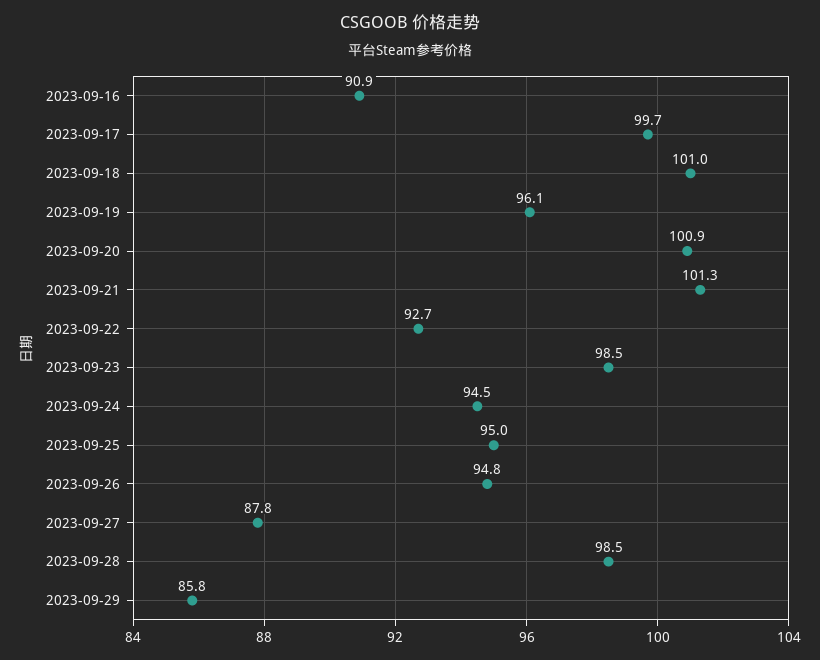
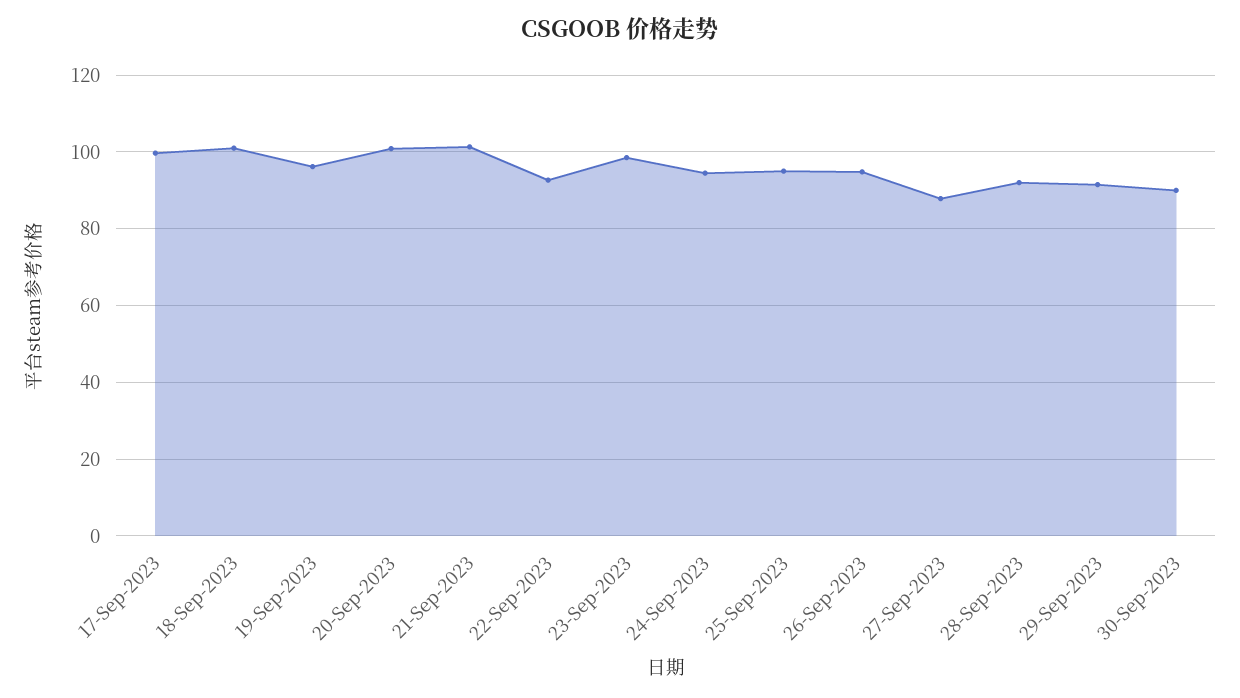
2023-09-16: 90.9 -> none
2023-09-28: 98.5 -> 92
2023-09-29: 85.8 -> 92
30-Sep-2023: none -> 90

